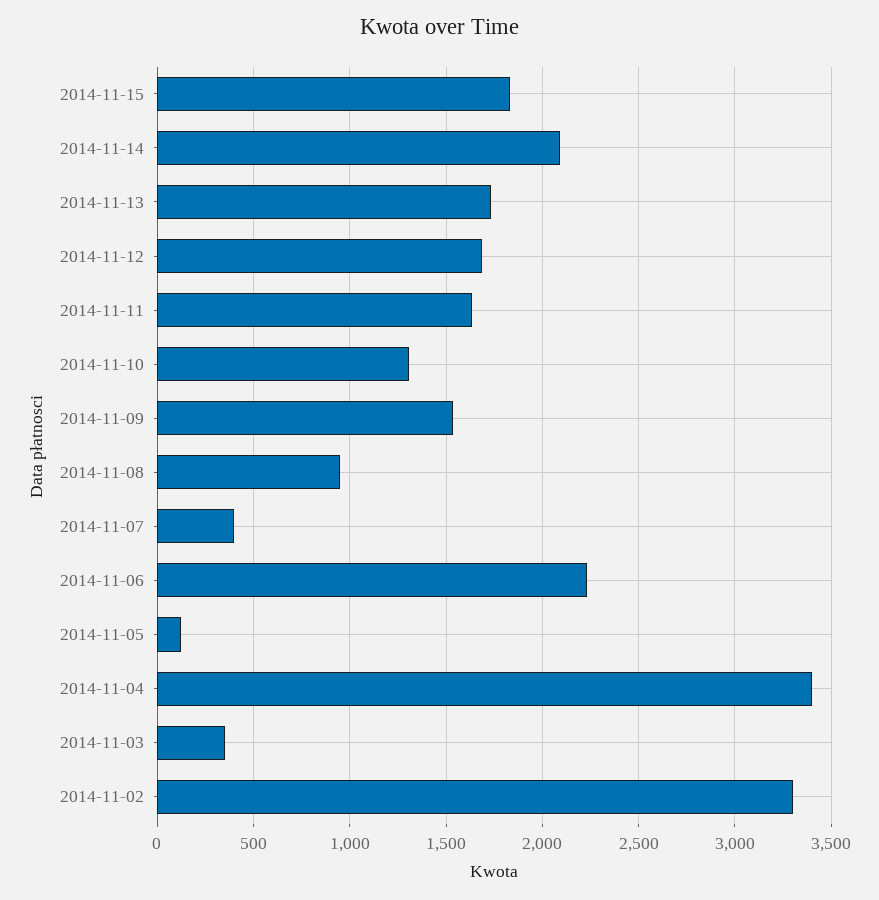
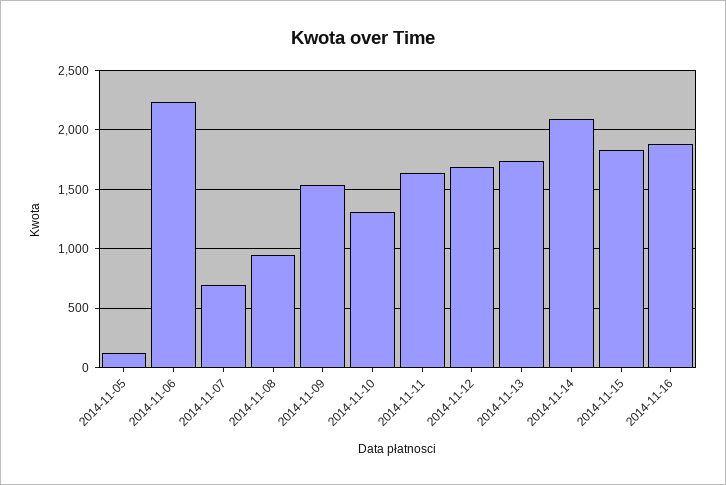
2014-11-07: 400 -> 700
2014-11-04: 3400 -> none
2014-11-03: 350 -> none
2014-11-02: 3300 -> none
2014-11-16: none -> 1900

